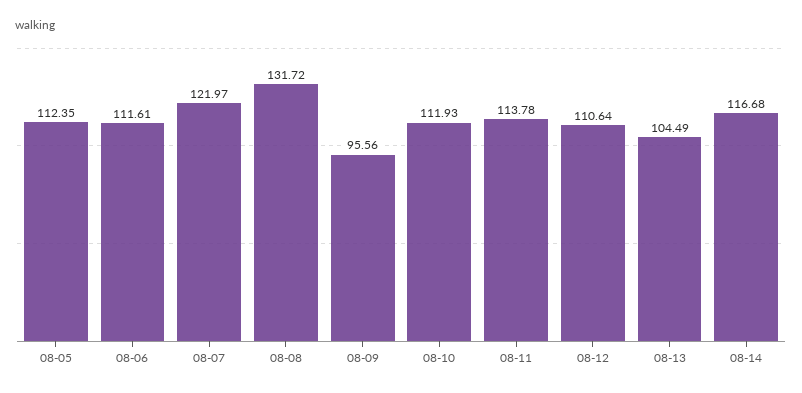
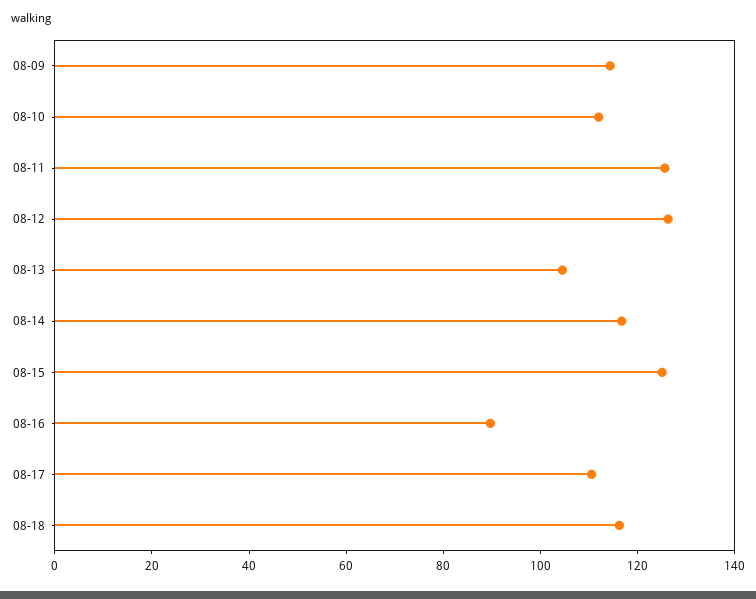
08-05: 112.35 -> none
08-06: 111.61 -> none
08-07: 121.97 -> none
08-08: 131.72 -> none
08-09: 95.56 -> 115
08-11: 113.78 -> 125
08-12: 110.64 -> 125
08-15: none -> 125
08-16: none -> 90
08-17: none -> 110
08-18: none -> 115

